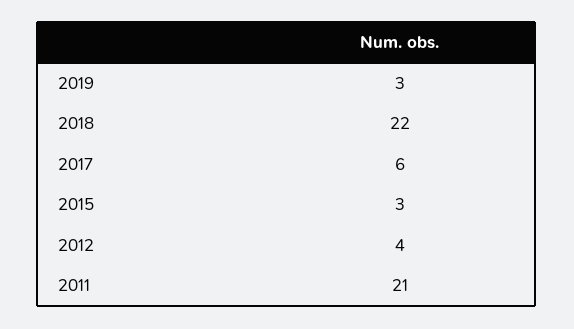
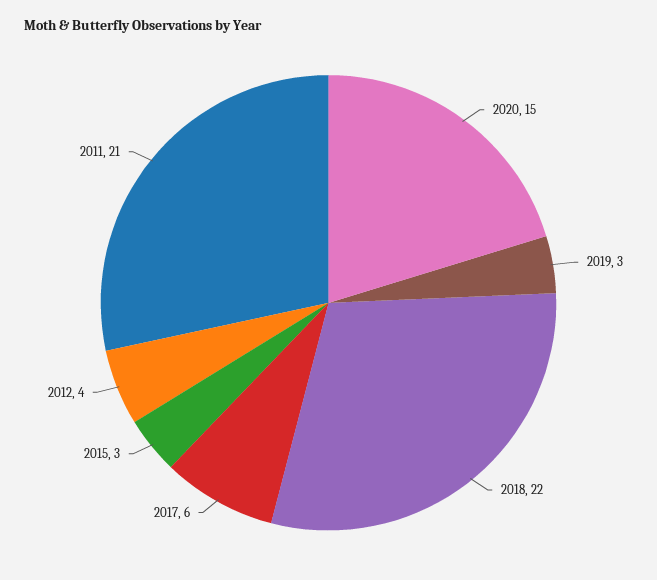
2020: none -> 15

